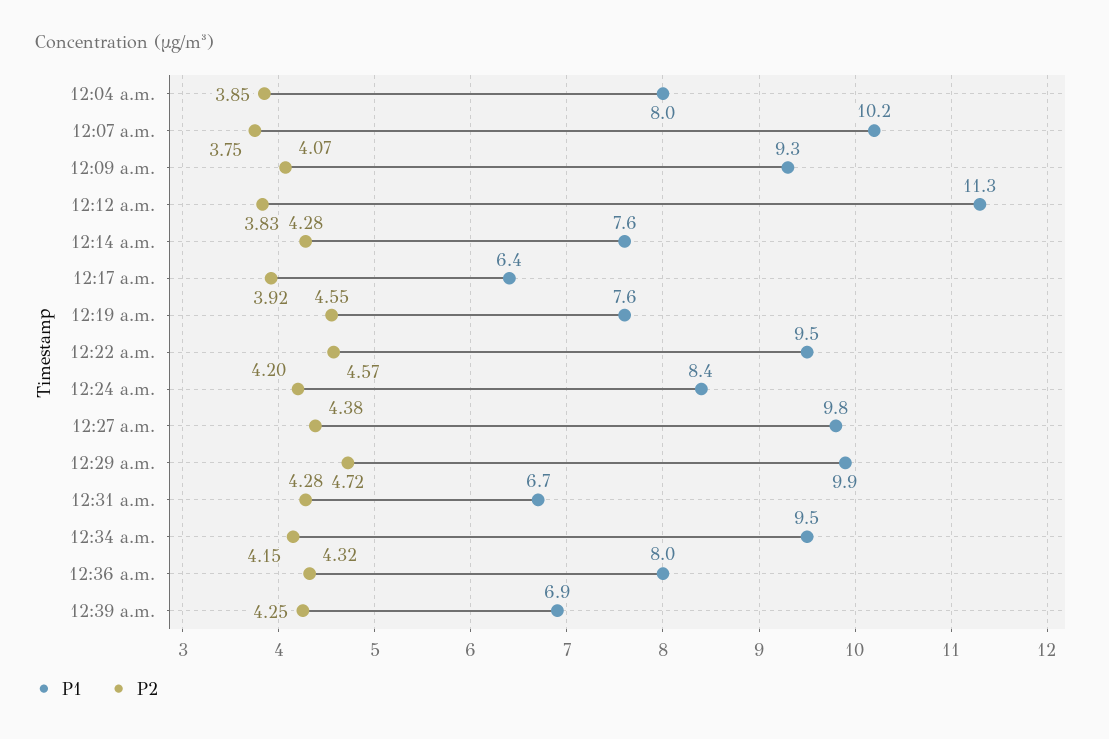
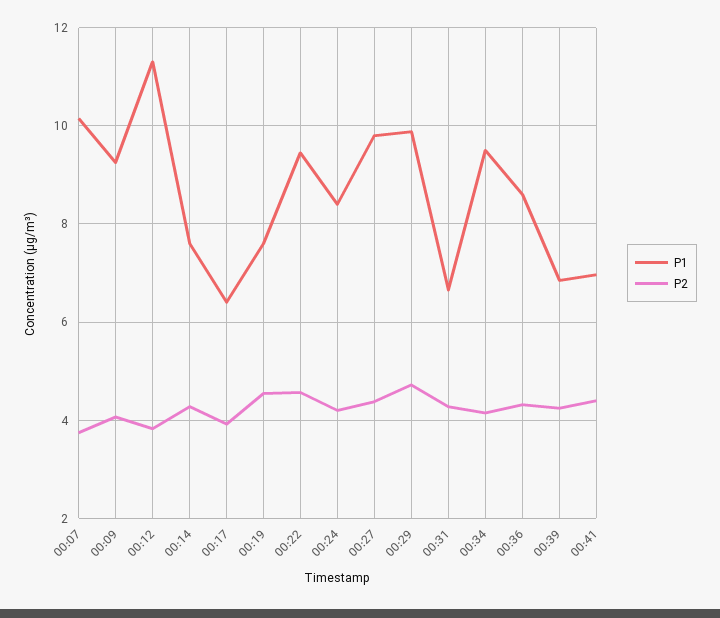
P1, 12:04 a.m.: 8 -> none
P2, 12:04 a.m.: 3.85 -> none
P1, 12:36 a.m.: 8 -> 8.6
P1, 00:41: none -> 7
P2, 00:41: none -> 4.4

